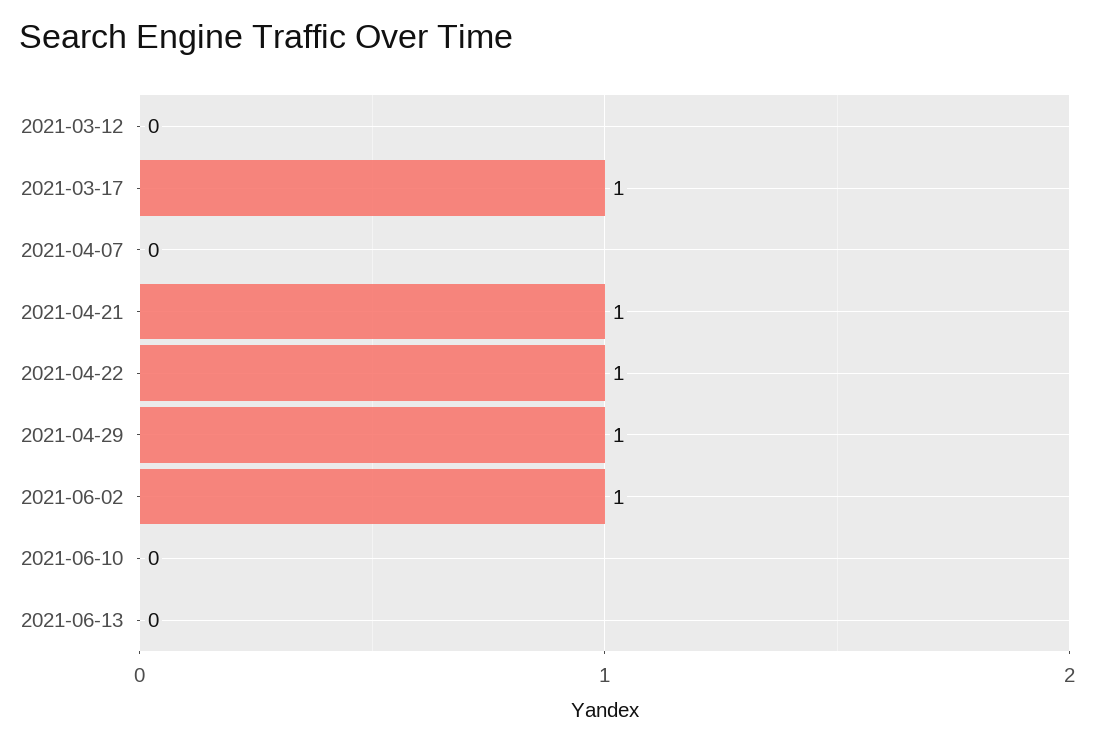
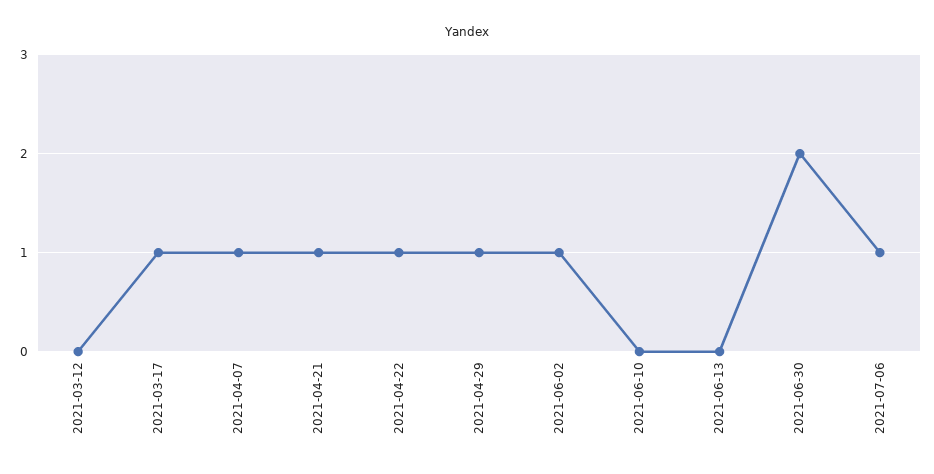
2021-04-07: 0 -> 1
2021-06-30: none -> 2
2021-07-06: none -> 1

